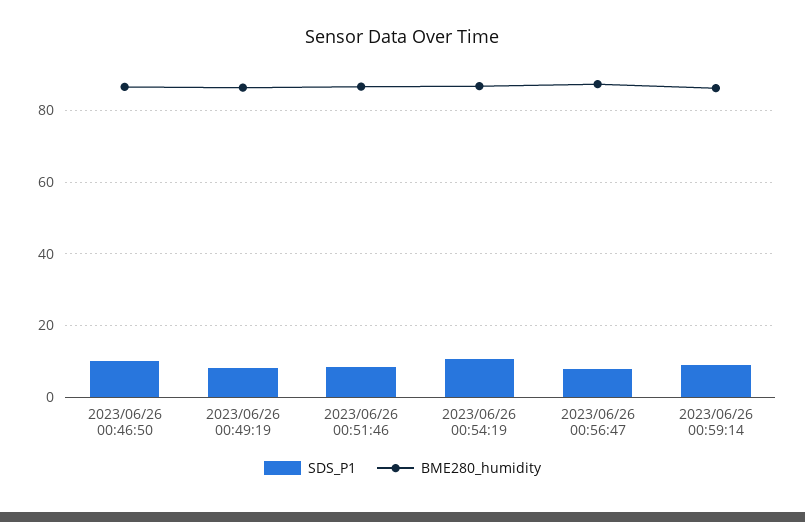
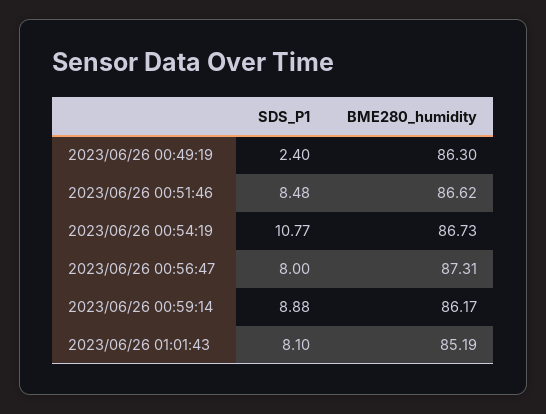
SDS_P1, 2023/06/26 00:46:50: 10 -> none
BME280_humidity, 2023/06/26 00:46:50: 86 -> none
SDS_P1, 2023/06/26 00:49:19: 8 -> 2.4
SDS_P1, 2023/06/26 01:01:43: none -> 8.1
BME280_humidity, 2023/06/26 01:01:43: none -> 85.19

